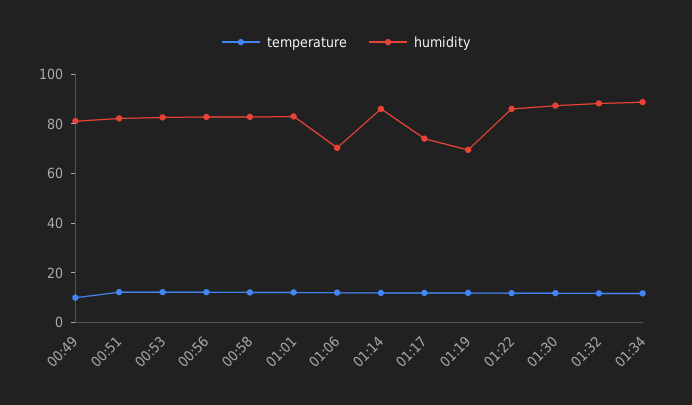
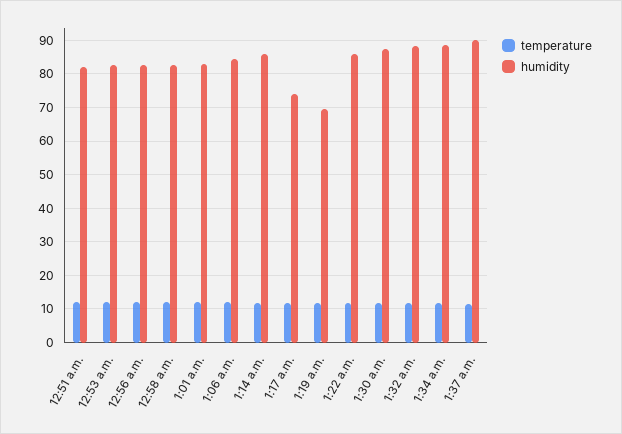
temperature, 00:49: 10 -> none
humidity, 00:49: 80 -> none
humidity, 01:06: 70 -> 84
temperature, 1:37 a.m.: none -> 12
humidity, 1:37 a.m.: none -> 90

